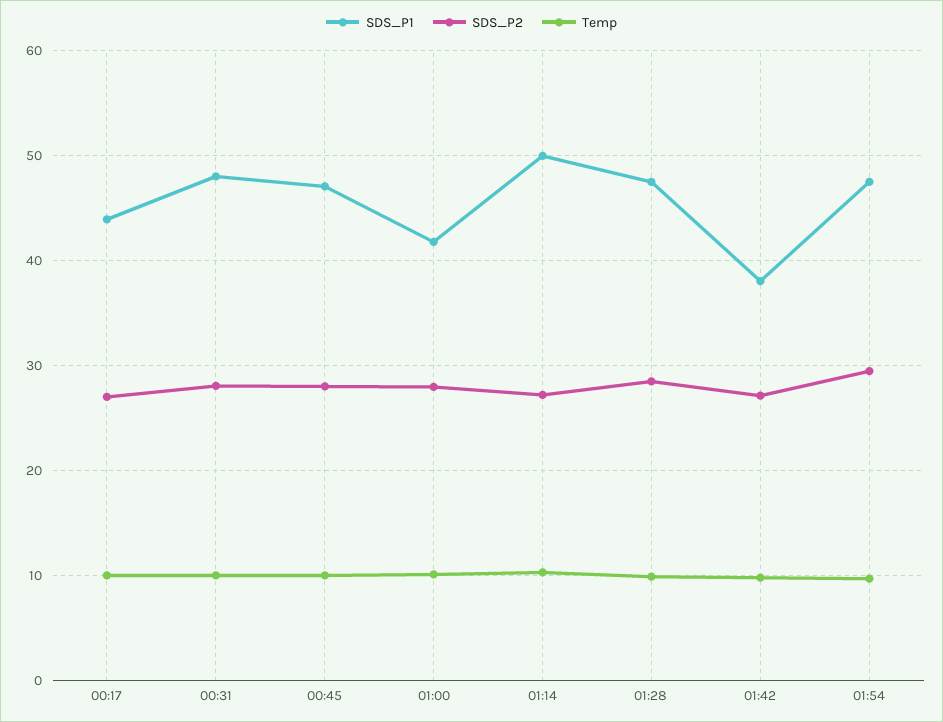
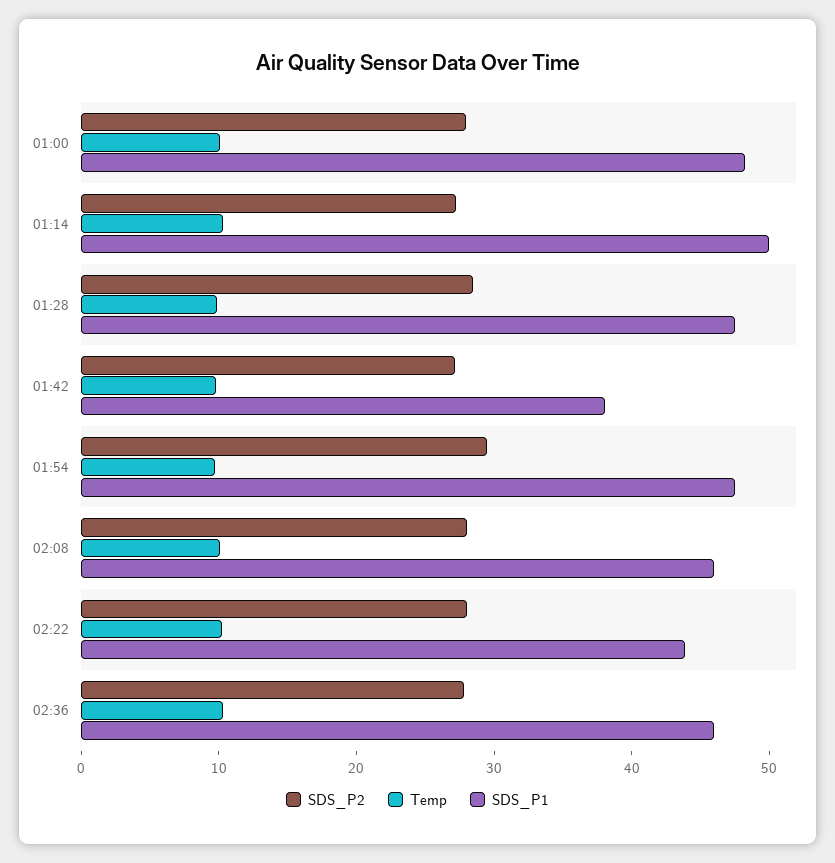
SDS_P1, 00:17: 44 -> none
SDS_P2, 00:17: 27 -> none
Temp, 00:17: 10 -> none
SDS_P1, 00:31: 48 -> none
SDS_P2, 00:31: 28 -> none
Temp, 00:31: 10 -> none
SDS_P1, 00:45: 47 -> none
SDS_P2, 00:45: 28 -> none
Temp, 00:45: 10 -> none
SDS_P1, 01:00: 42 -> 48
SDS_P2, 02:08: none -> 28
Temp, 02:08: none -> 10
SDS_P1, 02:08: none -> 46
SDS_P2, 02:22: none -> 28
Temp, 02:22: none -> 10
SDS_P1, 02:22: none -> 44
SDS_P2, 02:36: none -> 28
Temp, 02:36: none -> 10
SDS_P1, 02:36: none -> 46

